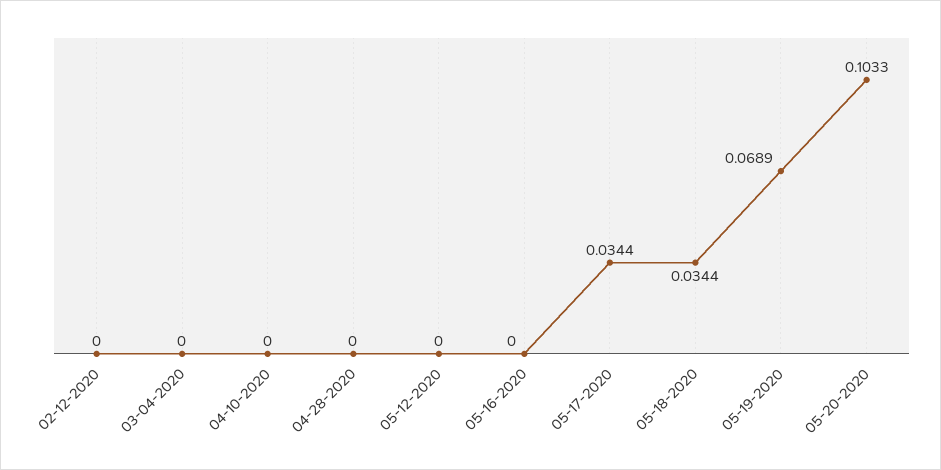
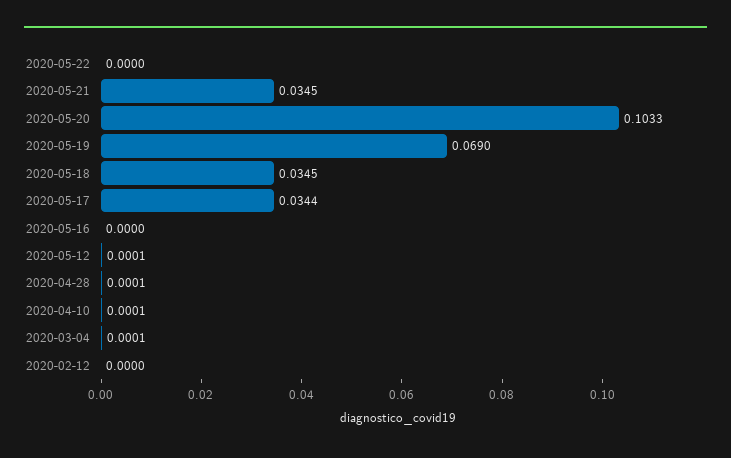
03-04-2020: 0 -> 0.0001
04-10-2020: 0 -> 0.0001
04-28-2020: 0 -> 0.0001
05-12-2020: 0 -> 0.0001
05-18-2020: 0.0344 -> 0.0345
05-19-2020: 0.0689 -> 0.069
2020-05-22: none -> 0
2020-05-21: none -> 0.0345

